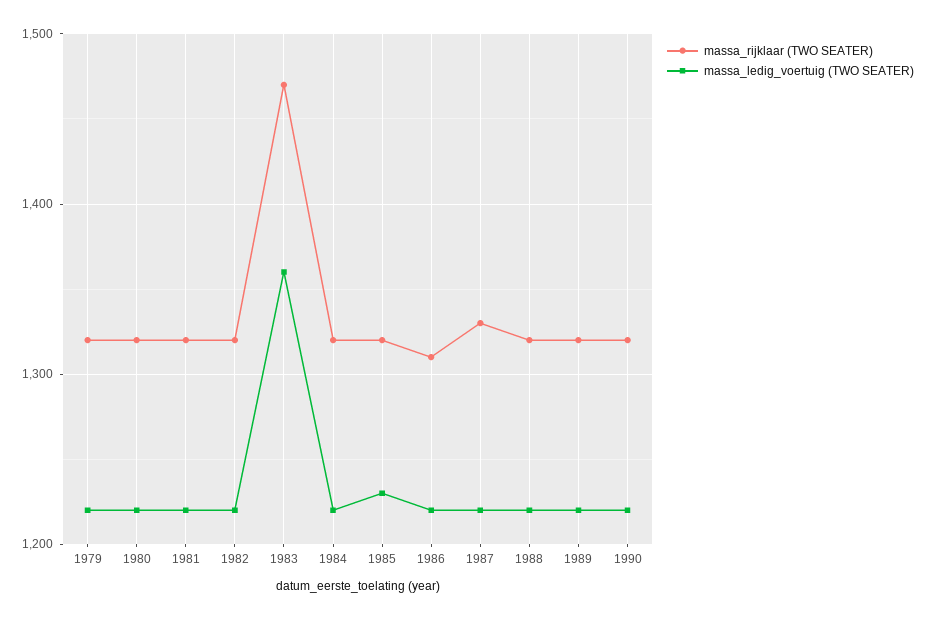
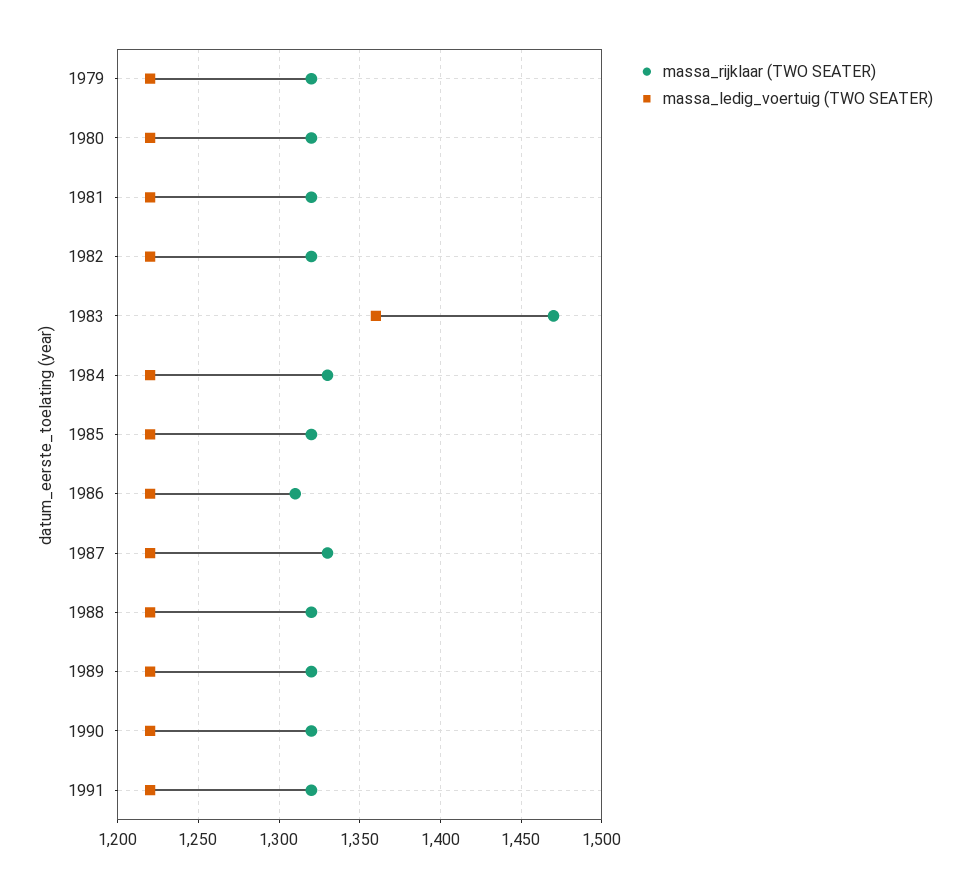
massa_rijklaar (TWO SEATER), 1984: 1320 -> 1330
massa_ledig_voertuig (TWO SEATER), 1985: 1230 -> 1220
massa_rijklaar (TWO SEATER), 1991: none -> 1320
massa_ledig_voertuig (TWO SEATER), 1991: none -> 1220

